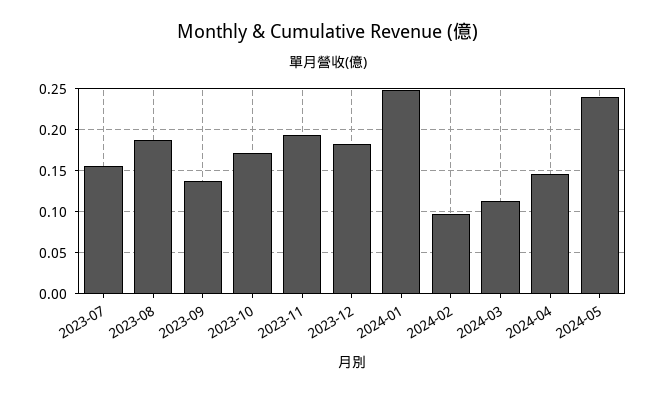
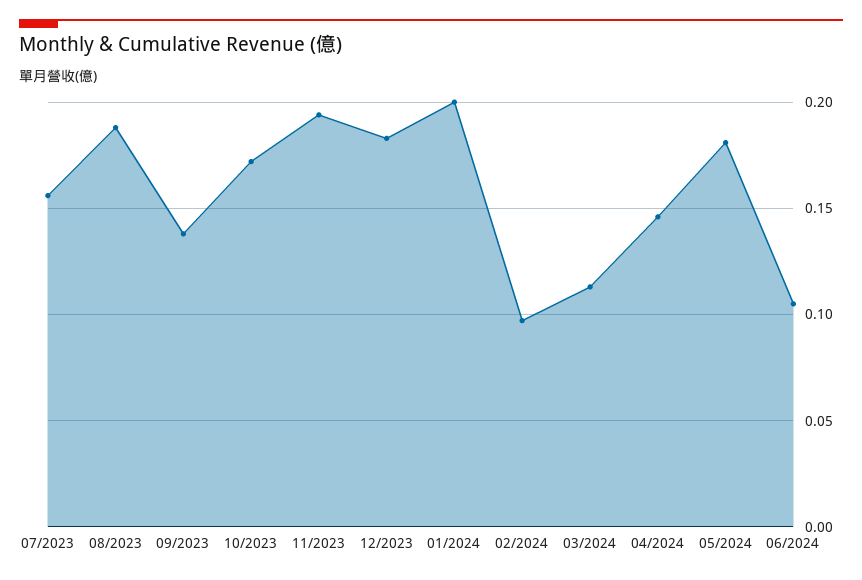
2024-01: 0.25 -> 0.2
2024-05: 0.24 -> 0.18
06/2024: none -> 0.105

